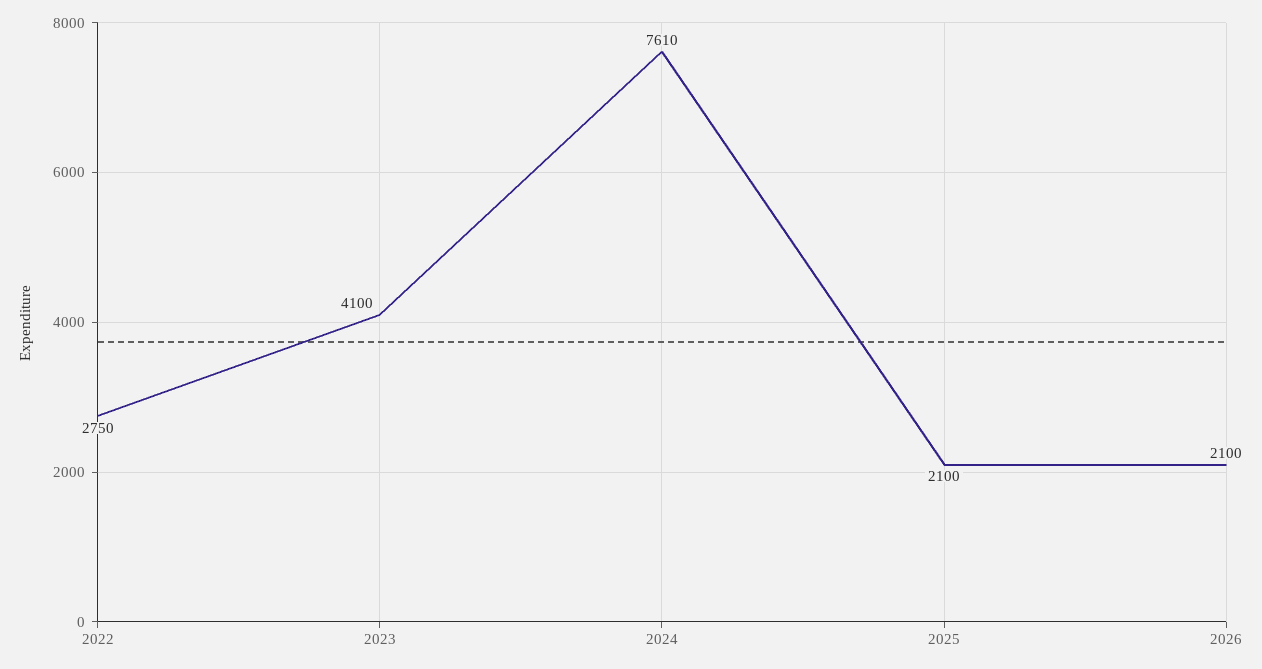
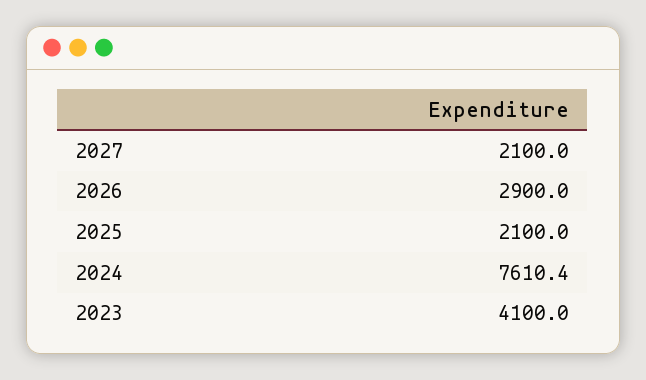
2022: 2750 -> none
2026: 2100 -> 2900
2027: none -> 2100

